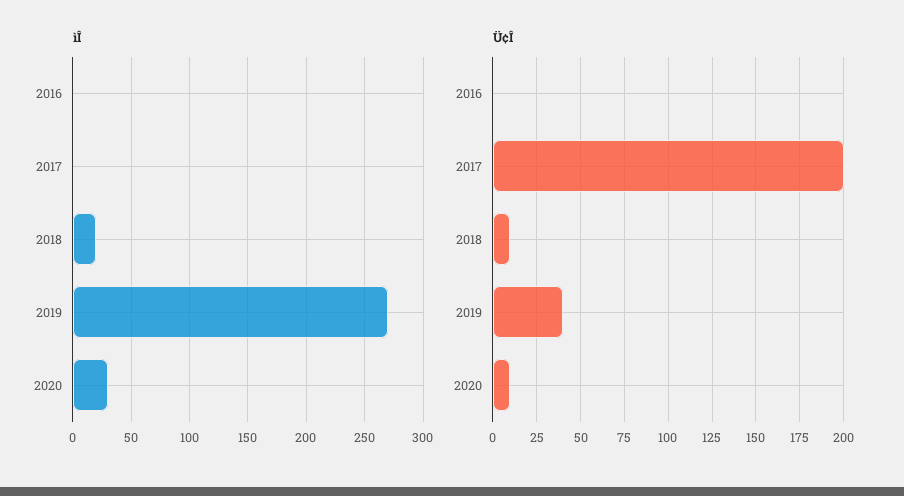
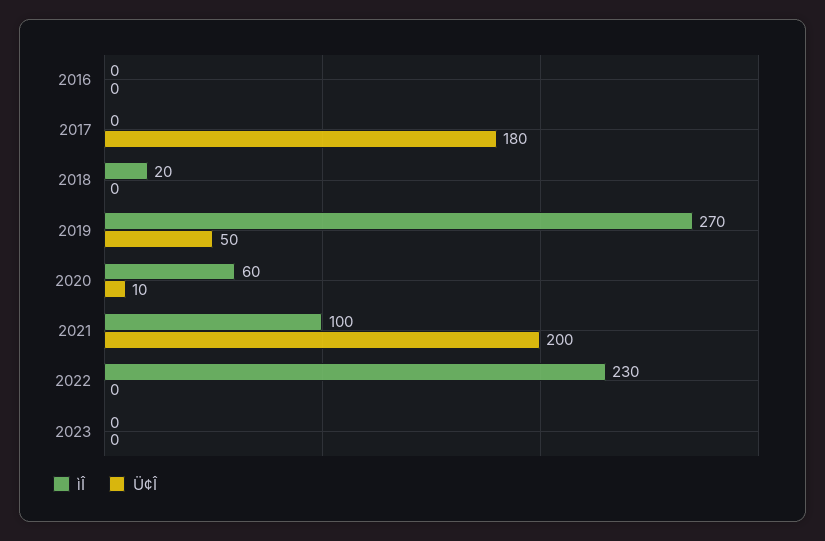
ìÎ, 2020: 30 -> 60
Ü¢Î, 2017: 200 -> 180
Ü¢Î, 2018: 10 -> 0
Ü¢Î, 2019: 40 -> 50
ìÎ, 2021: none -> 100
Ü¢Î, 2021: none -> 200
ìÎ, 2022: none -> 230
Ü¢Î, 2022: none -> 0
ìÎ, 2023: none -> 0
Ü¢Î, 2023: none -> 0

